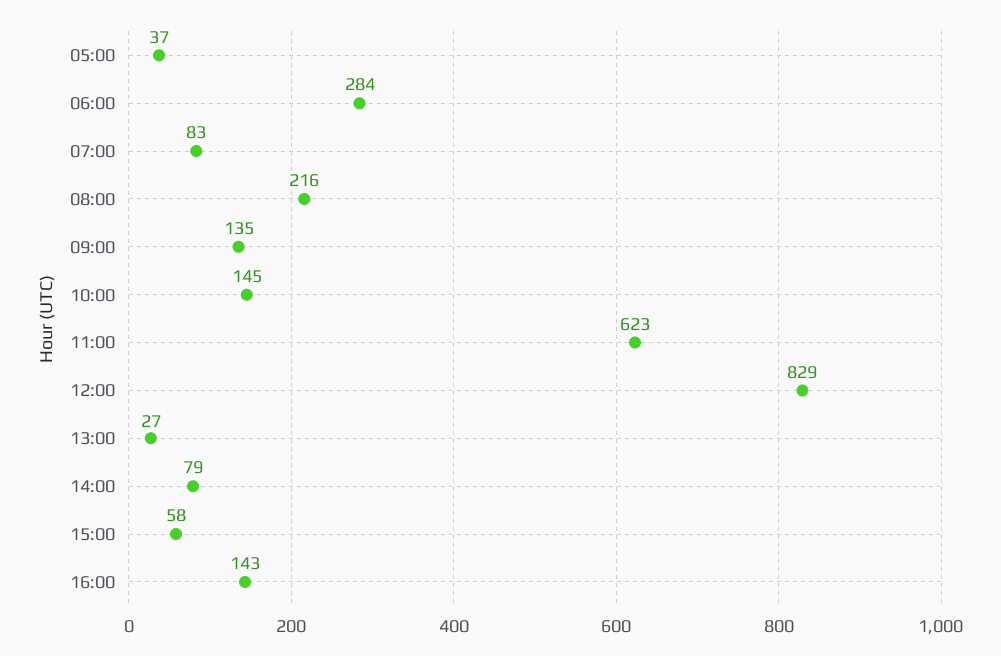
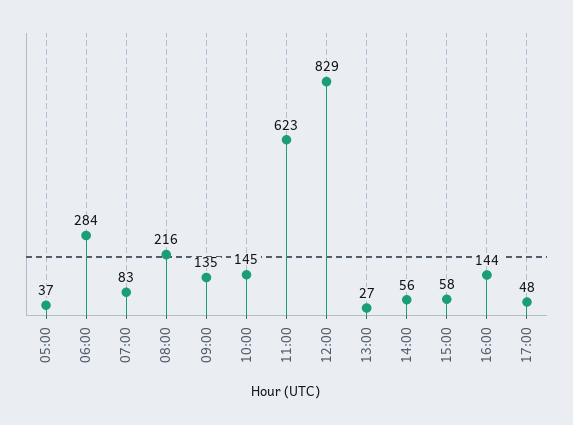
14:00: 79 -> 56
16:00: 143 -> 144
17:00: none -> 48

